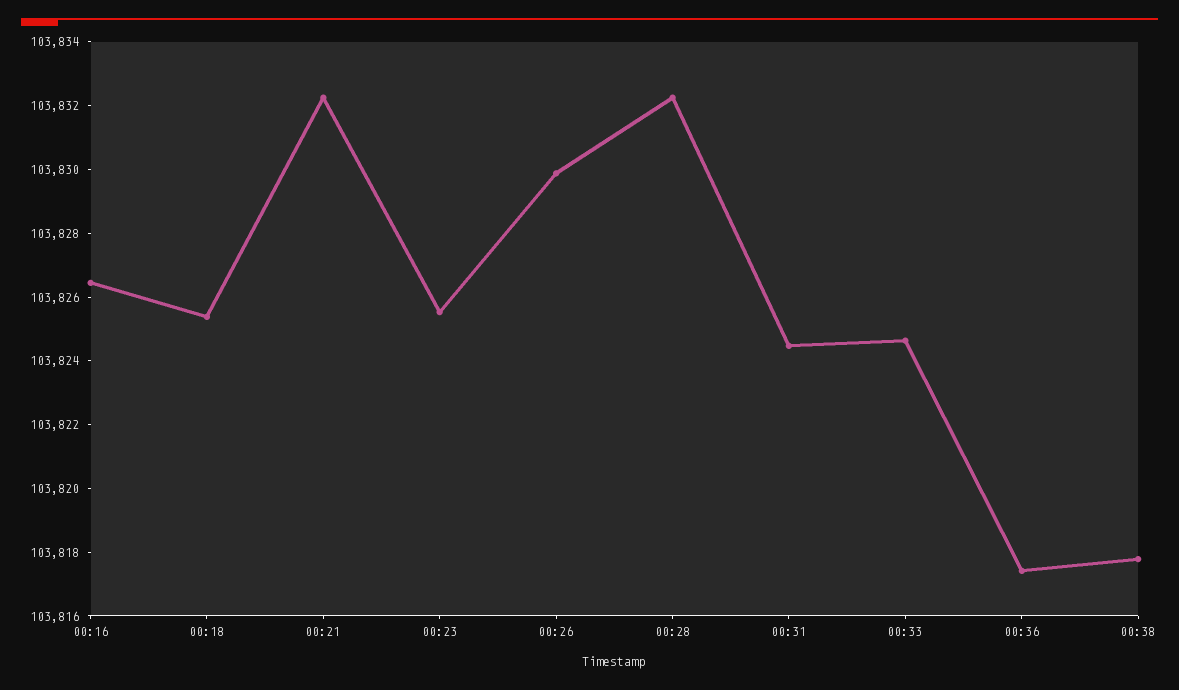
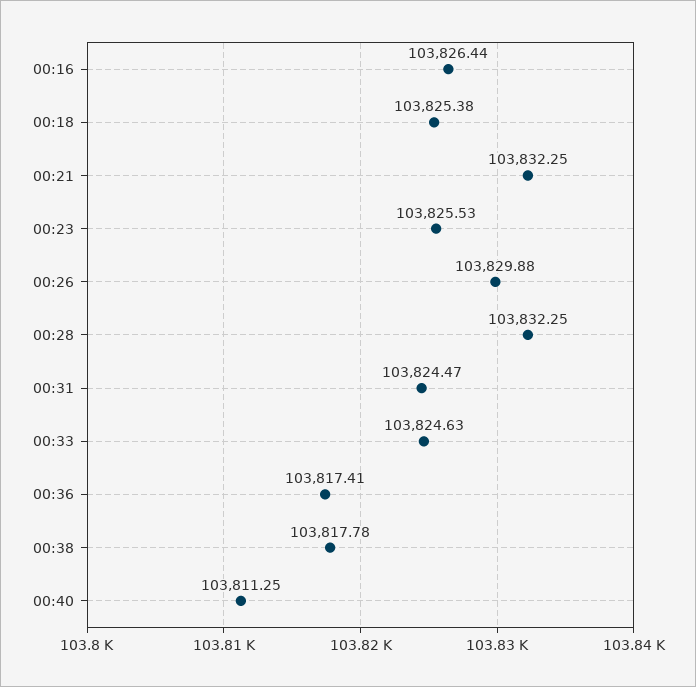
00:40: none -> 103811.25

